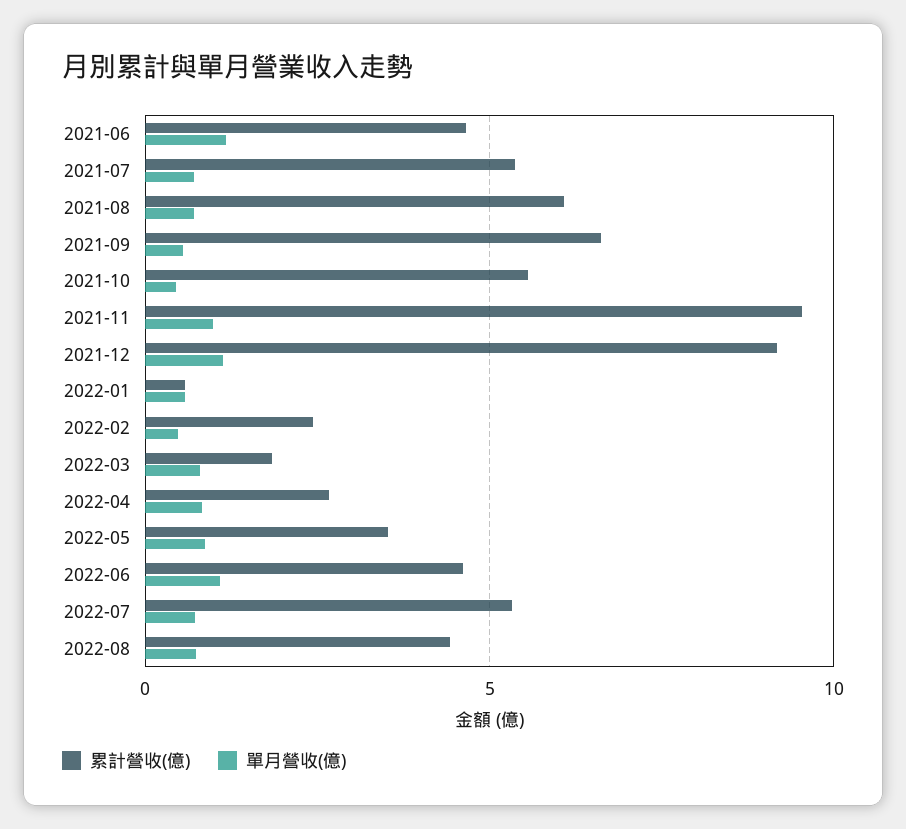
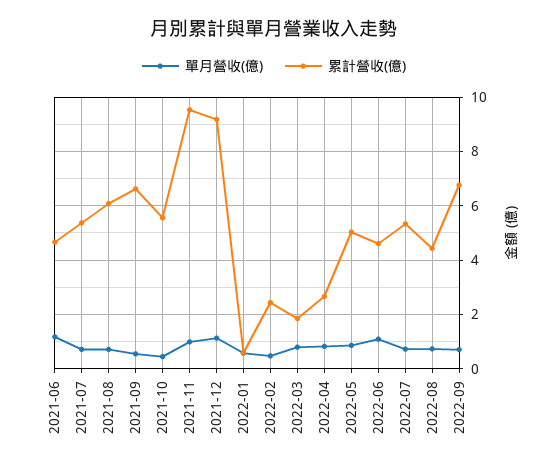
累計營收(億), 2022-05: 3.5 -> 5
單月營收(億), 2022-09: none -> 0.75
累計營收(億), 2022-09: none -> 6.75

